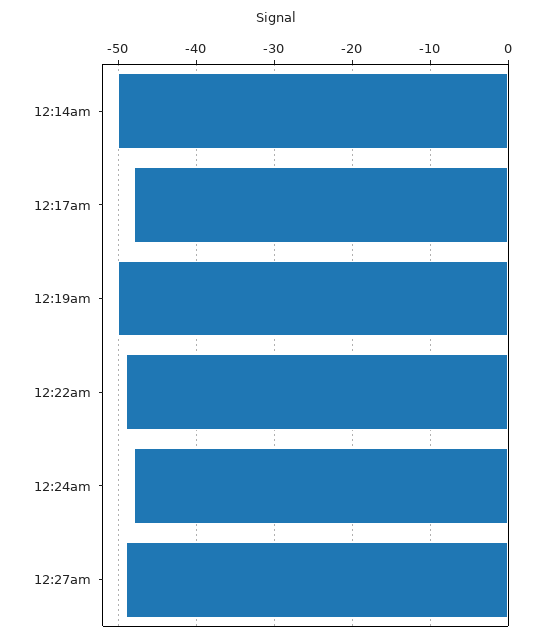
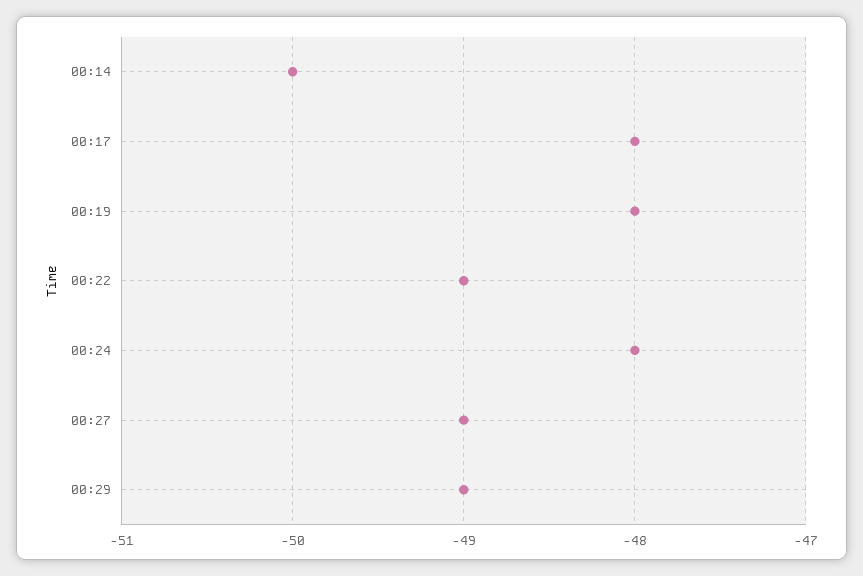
12:19am: -50 -> -48
00:29: none -> -49

